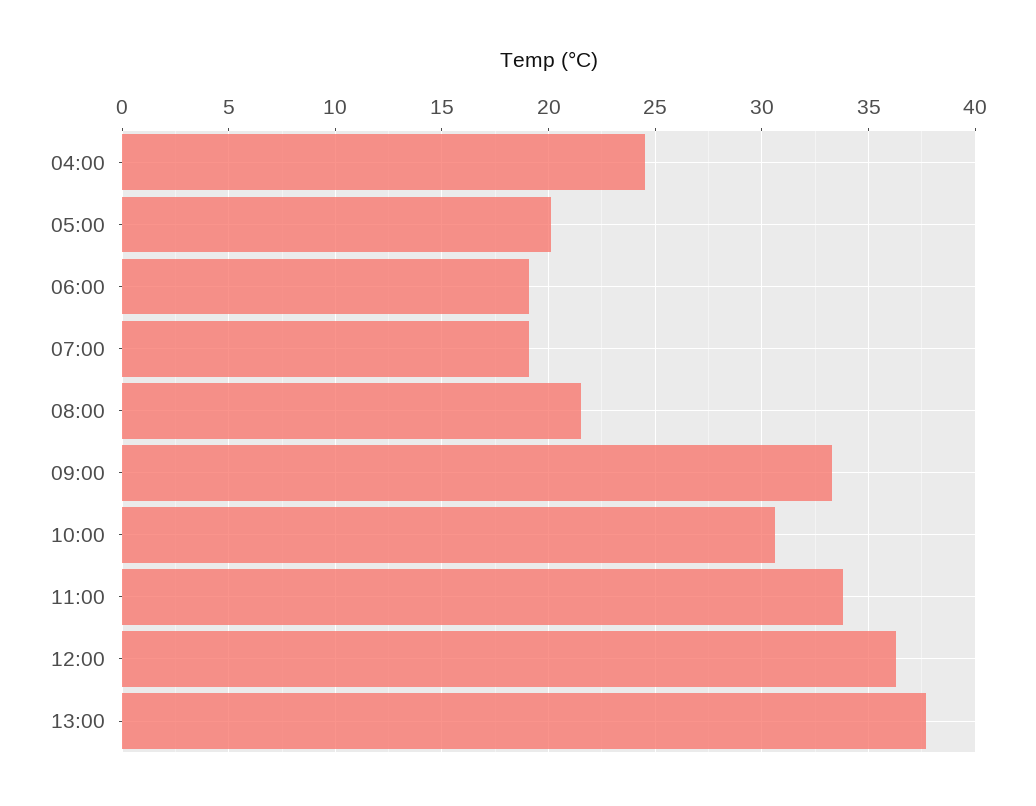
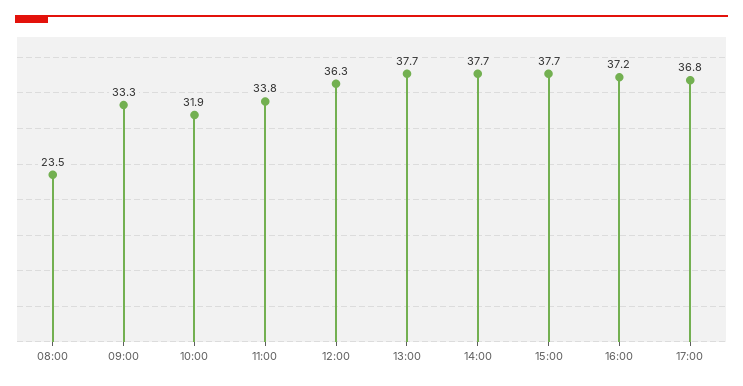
04:00: 24.5 -> none
05:00: 20 -> none
06:00: 19 -> none
07:00: 19 -> none
08:00: 21.5 -> 23.5
10:00: 30.5 -> 31.9
14:00: none -> 37.7
15:00: none -> 37.7
16:00: none -> 37.2
17:00: none -> 36.8

